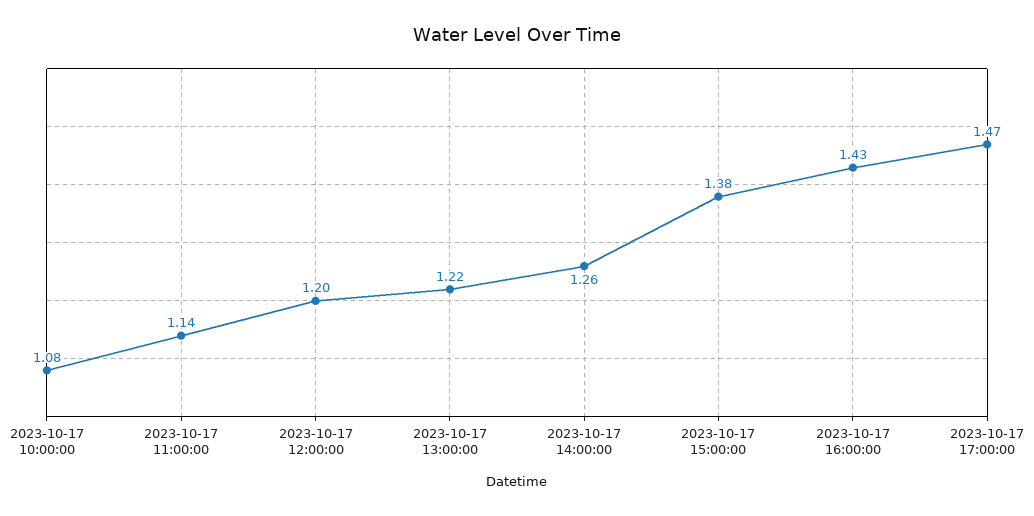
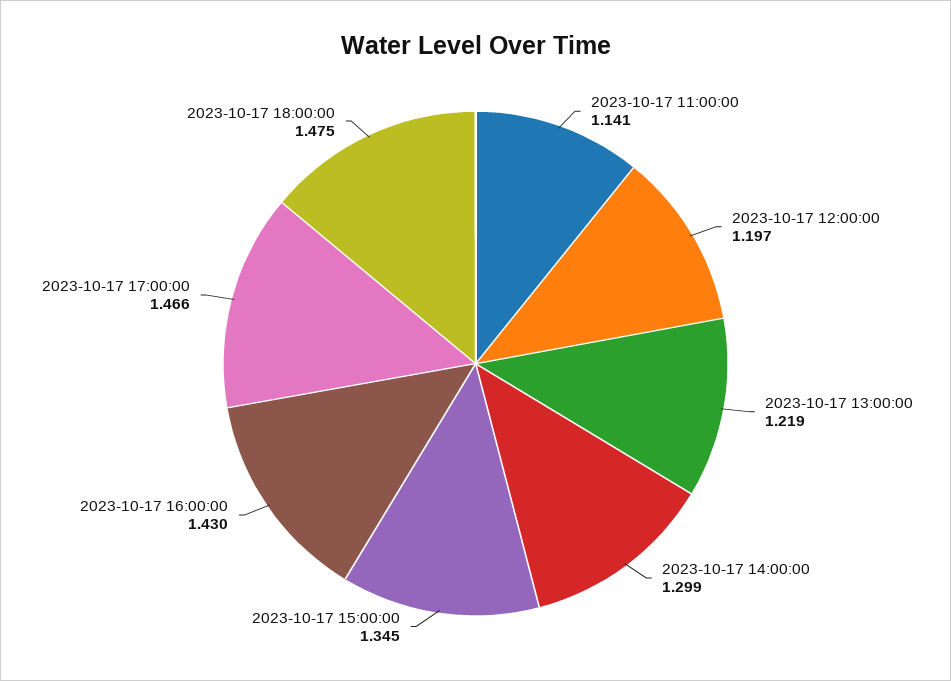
2023-10-17 10:00:00: 1.08 -> none
2023-10-17 14:00:00: 1.26 -> 1.299
2023-10-17 15:00:00: 1.38 -> 1.345
2023-10-17 18:00:00: none -> 1.475

